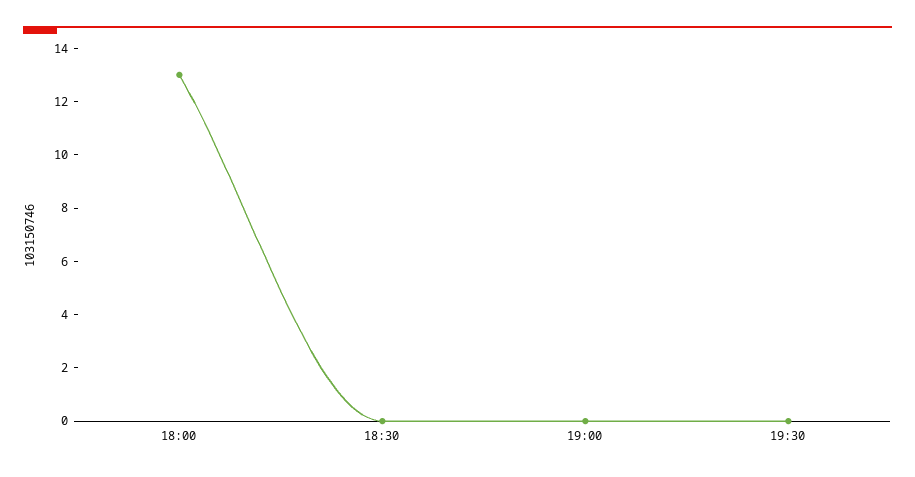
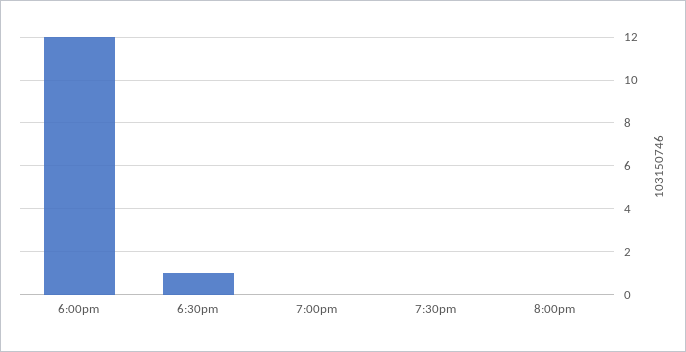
18:00: 13 -> 12
18:30: 0 -> 1
8:00pm: none -> 0

